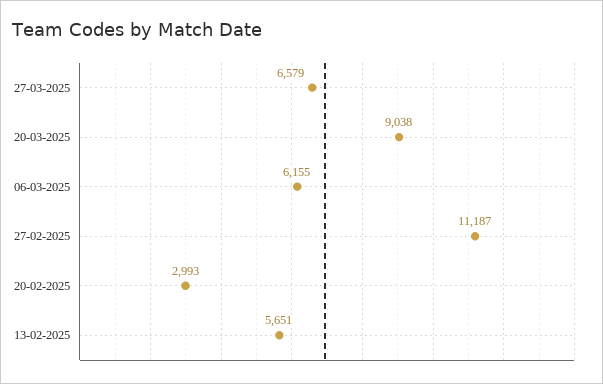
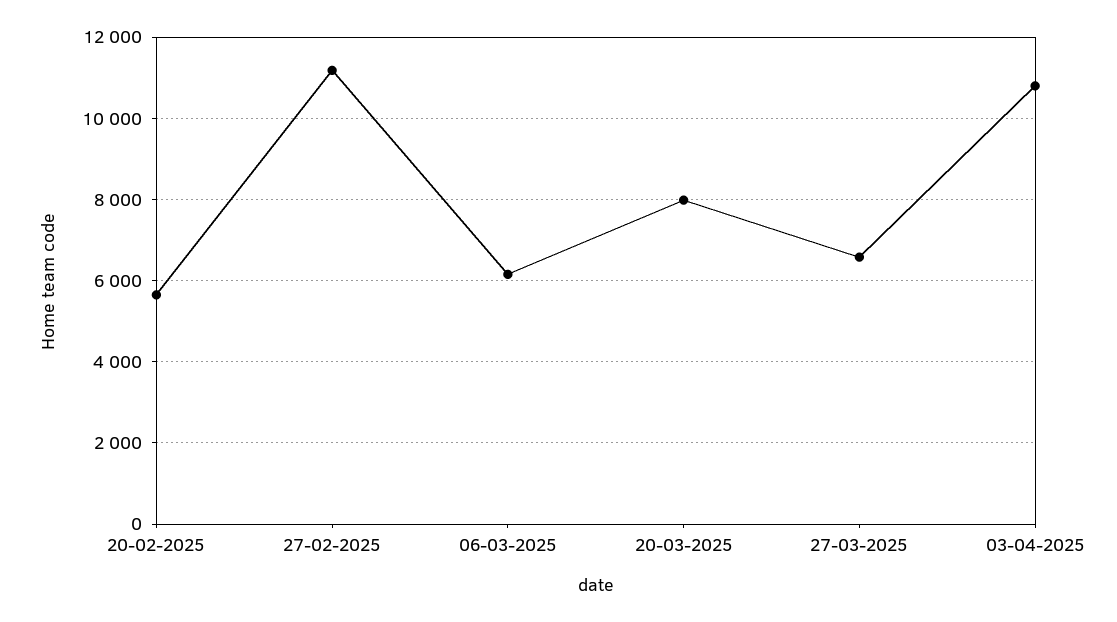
20-03-2025: 9038 -> 8000
20-02-2025: 2993 -> 5600
13-02-2025: 5651 -> none
03-04-2025: none -> 10800

